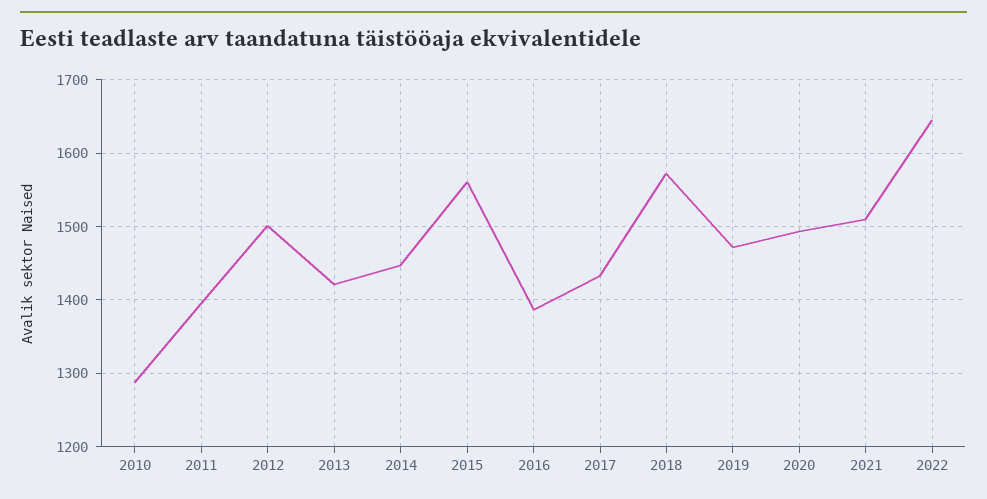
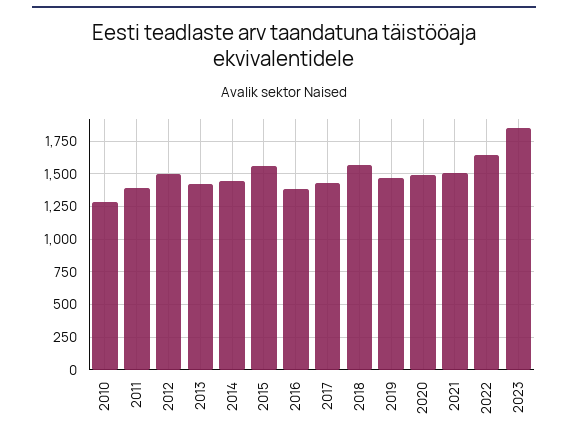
2023: none -> 1850

